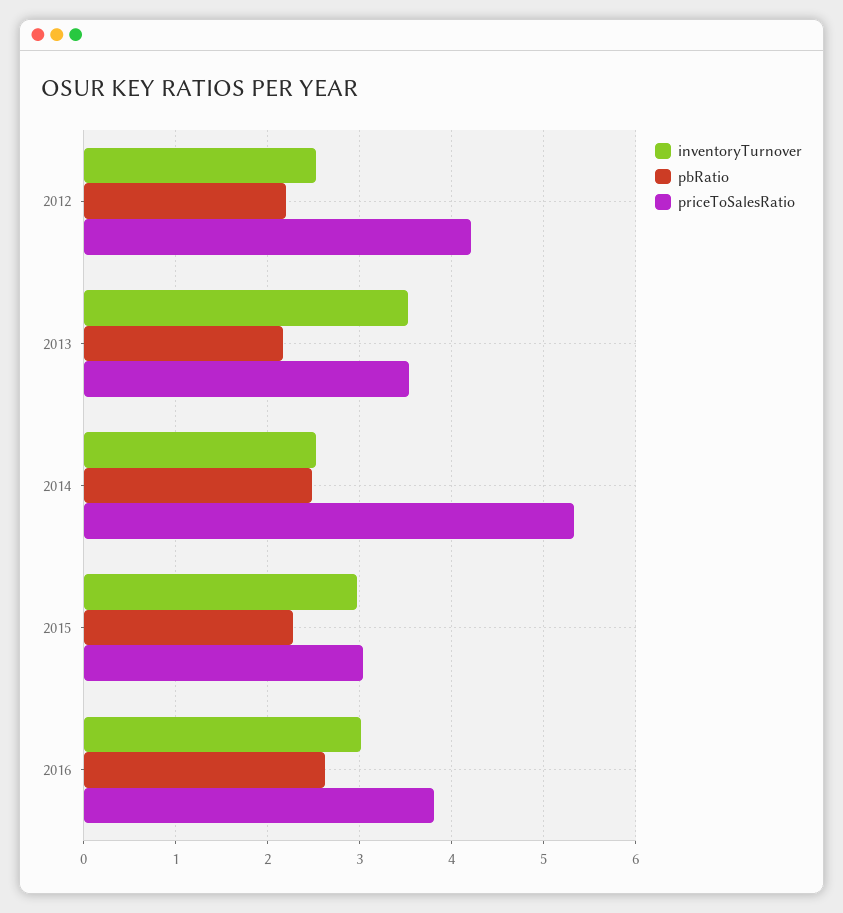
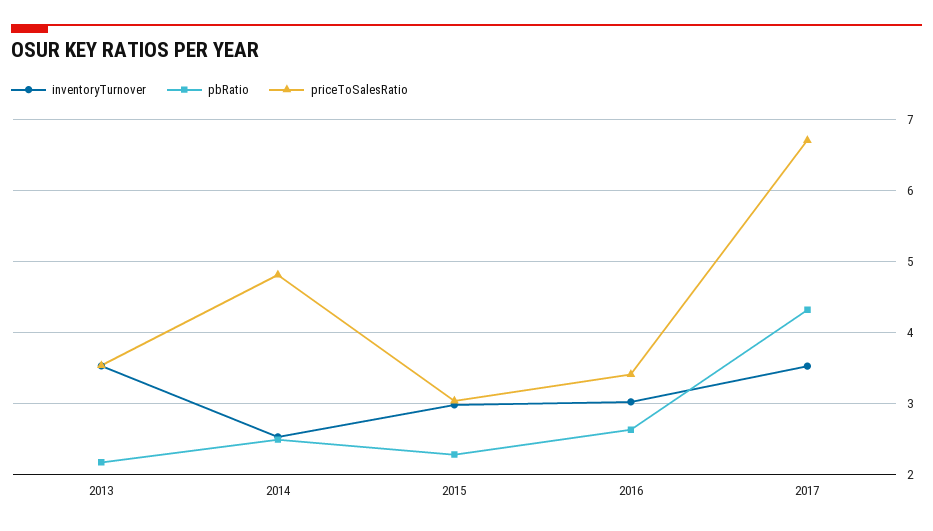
inventoryTurnover, 2012: 2.5 -> none
pbRatio, 2012: 2.2 -> none
priceToSalesRatio, 2012: 4.2 -> none
priceToSalesRatio, 2014: 5.3 -> 4.8
priceToSalesRatio, 2016: 3.8 -> 3.4
inventoryTurnover, 2017: none -> 3.5
pbRatio, 2017: none -> 4.3
priceToSalesRatio, 2017: none -> 6.7

